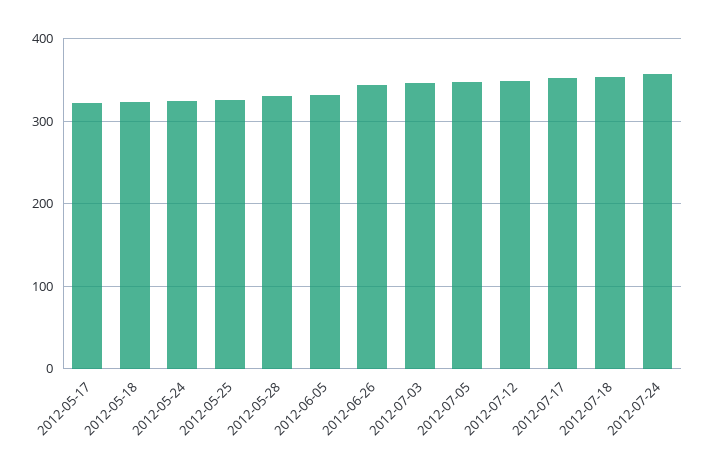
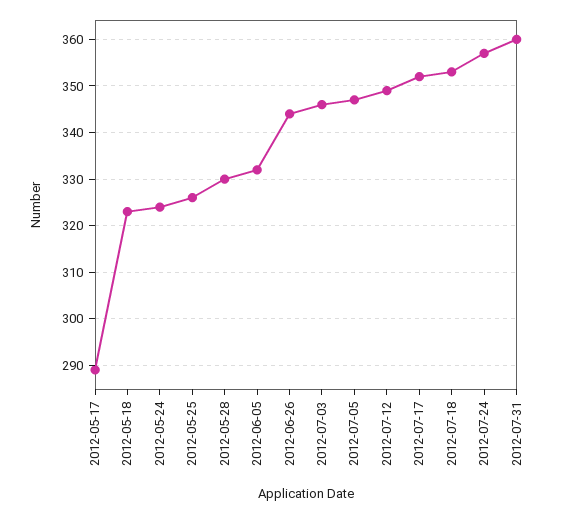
2012-05-17: 320 -> 290
2012-07-31: none -> 360

